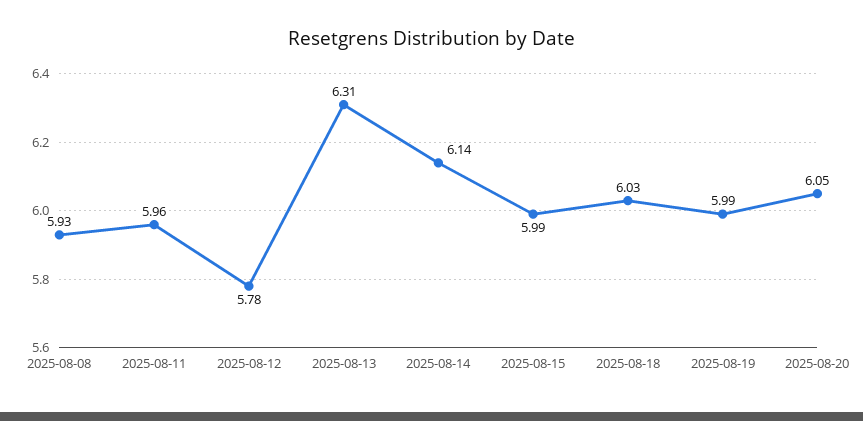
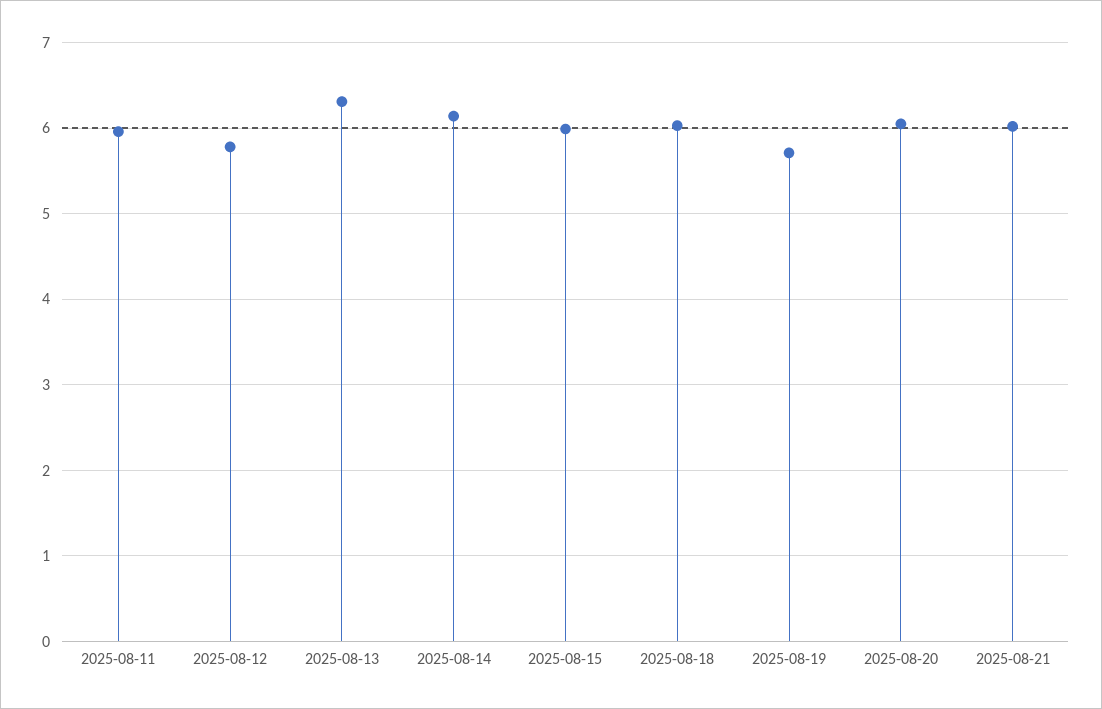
2025-08-08: 5.93 -> none
2025-08-19: 5.99 -> 5.7
2025-08-21: none -> 6

